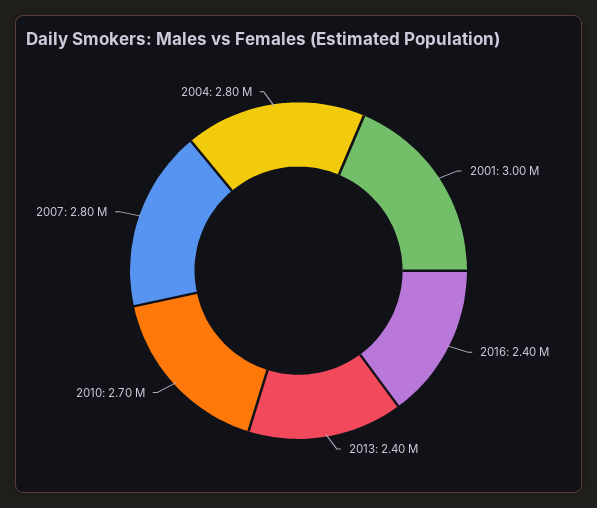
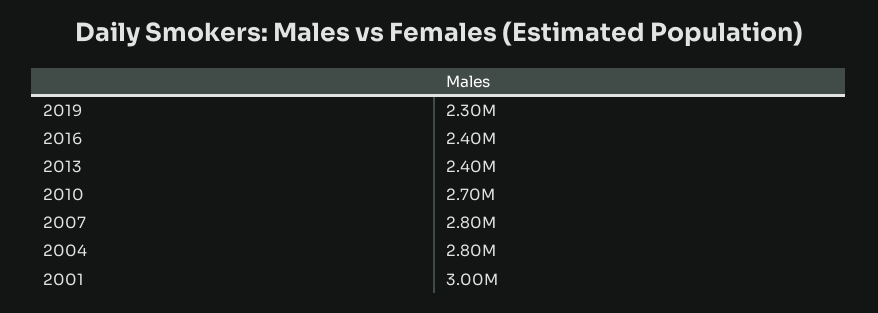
2019: none -> 2300000

